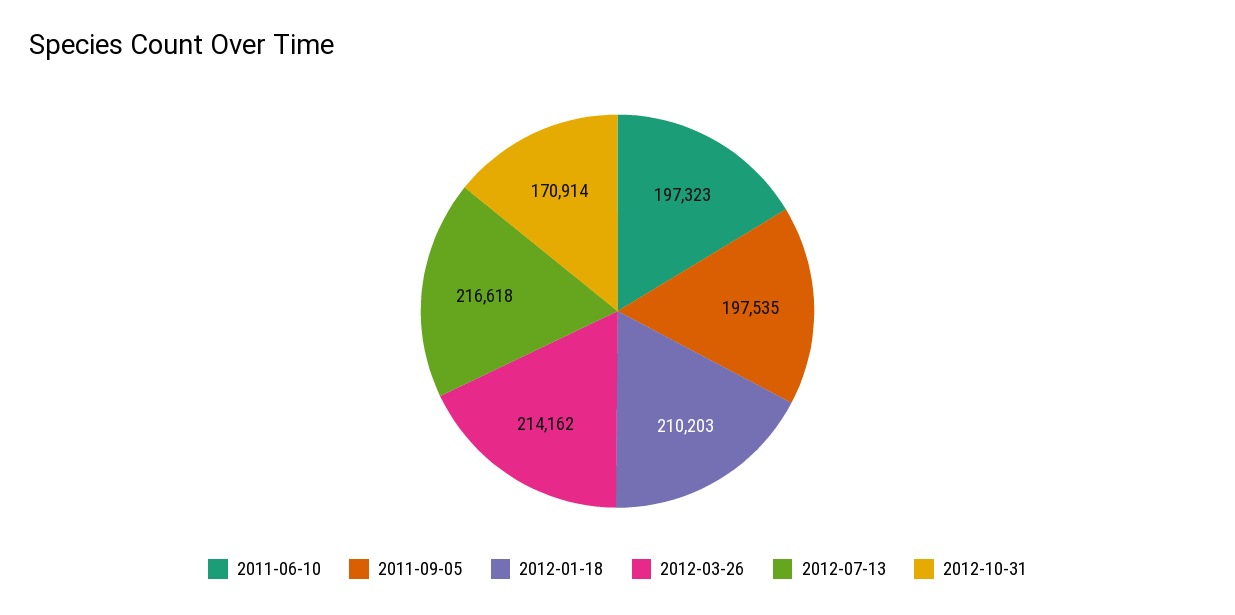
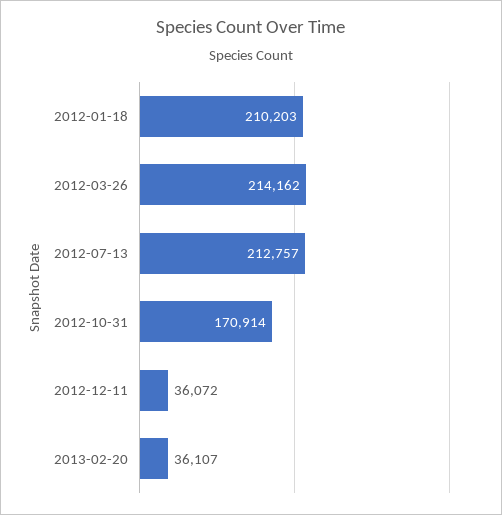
2011-06-10: 197323 -> none
2011-09-05: 197535 -> none
2012-07-13: 216618 -> 212757
2012-12-11: none -> 36072
2013-02-20: none -> 36107

